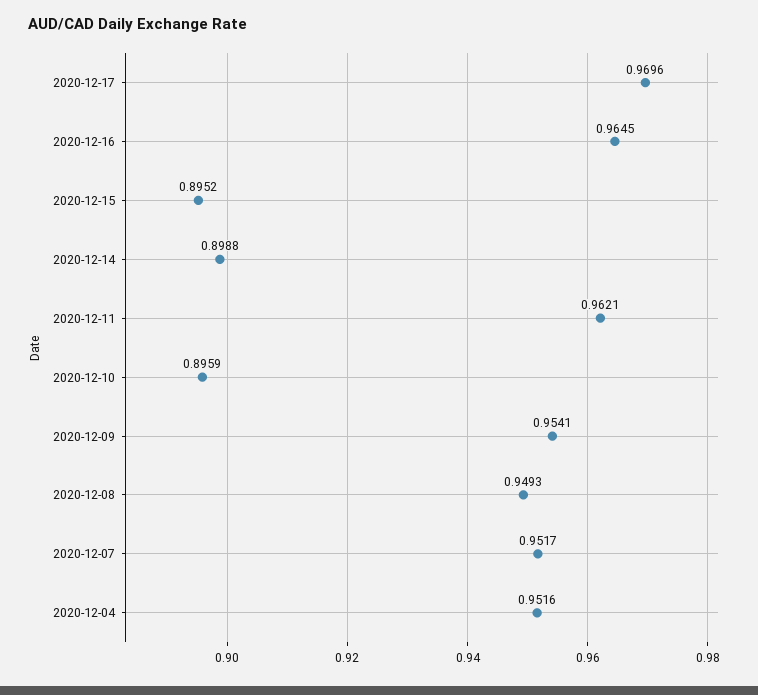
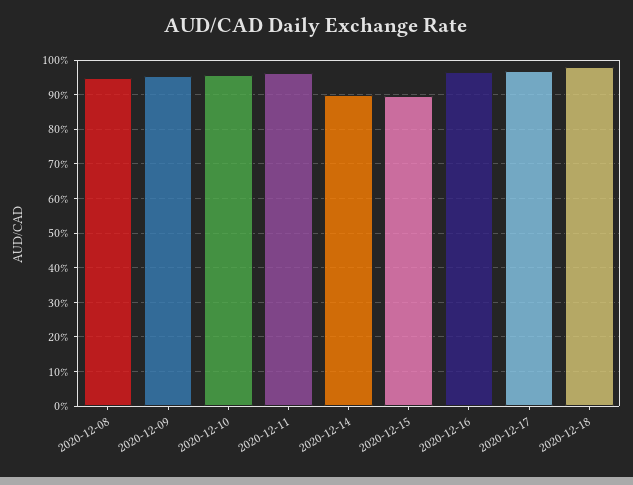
2020-12-10: 0.8959 -> 0.96
2020-12-07: 0.9517 -> none
2020-12-04: 0.9516 -> none
2020-12-18: none -> 0.98

